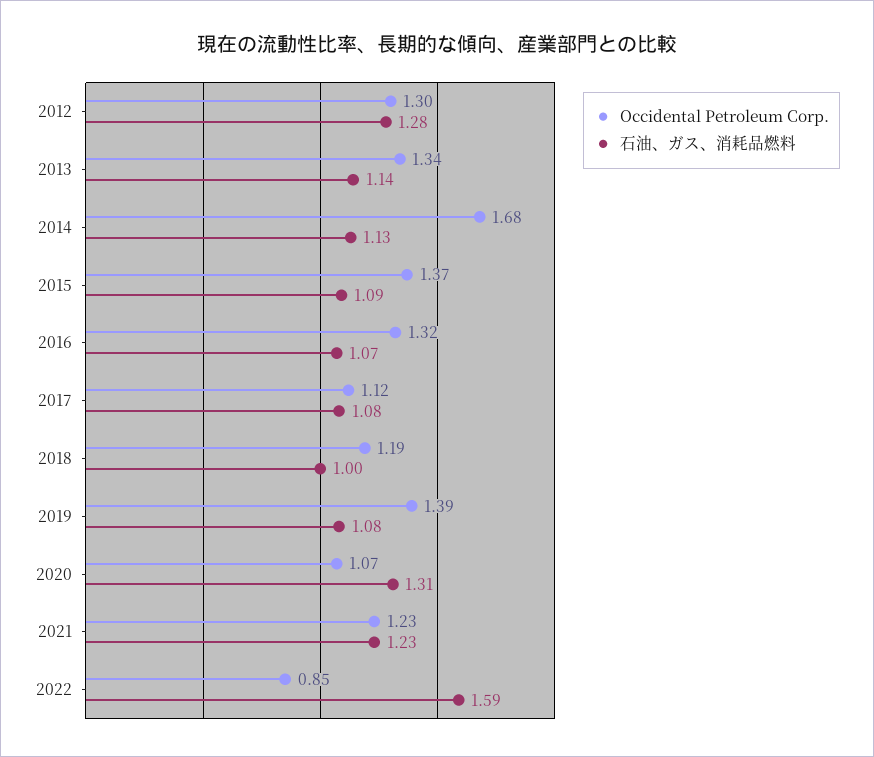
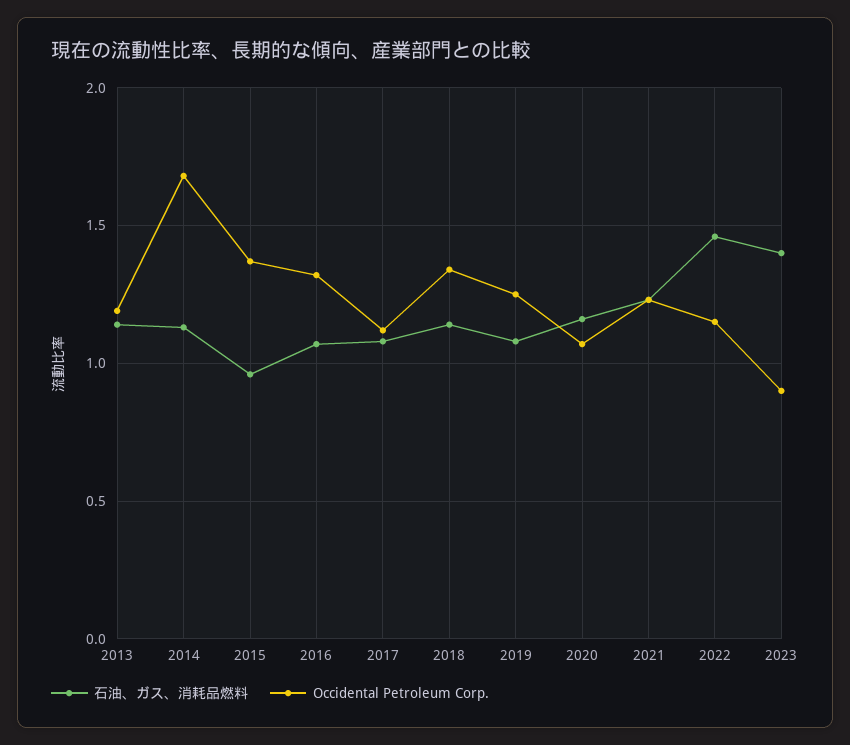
Occidental Petroleum Corp., 2012: 1.3 -> none
石油、ガス、消耗品燃料, 2012: 1.28 -> none
Occidental Petroleum Corp., 2013: 1.34 -> 1.2
石油、ガス、消耗品燃料, 2015: 1.09 -> 0.95
Occidental Petroleum Corp., 2018: 1.19 -> 1.35
石油、ガス、消耗品燃料, 2018: 1 -> 1.15
Occidental Petroleum Corp., 2019: 1.39 -> 1.25
石油、ガス、消耗品燃料, 2020: 1.31 -> 1.15
Occidental Petroleum Corp., 2022: 0.85 -> 1.15
石油、ガス、消耗品燃料, 2022: 1.59 -> 1.45
石油、ガス、消耗品燃料, 2023: none -> 1.4
Occidental Petroleum Corp., 2023: none -> 0.9

